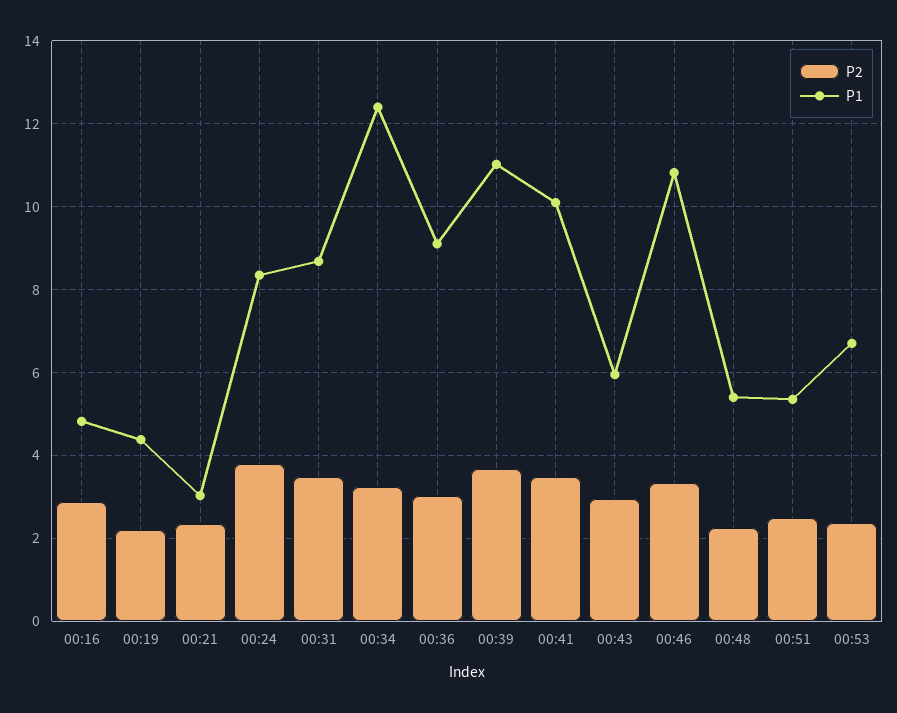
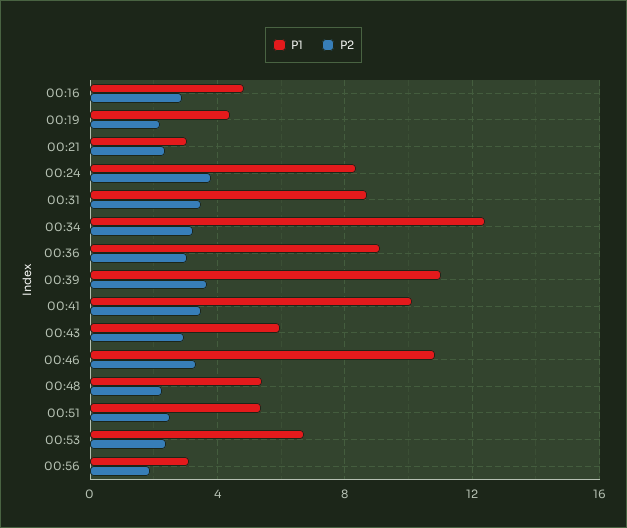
P1, 00:56: none -> 3
P2, 00:56: none -> 2

